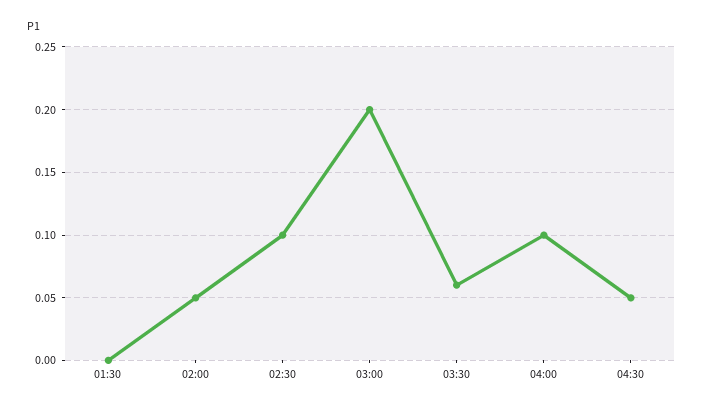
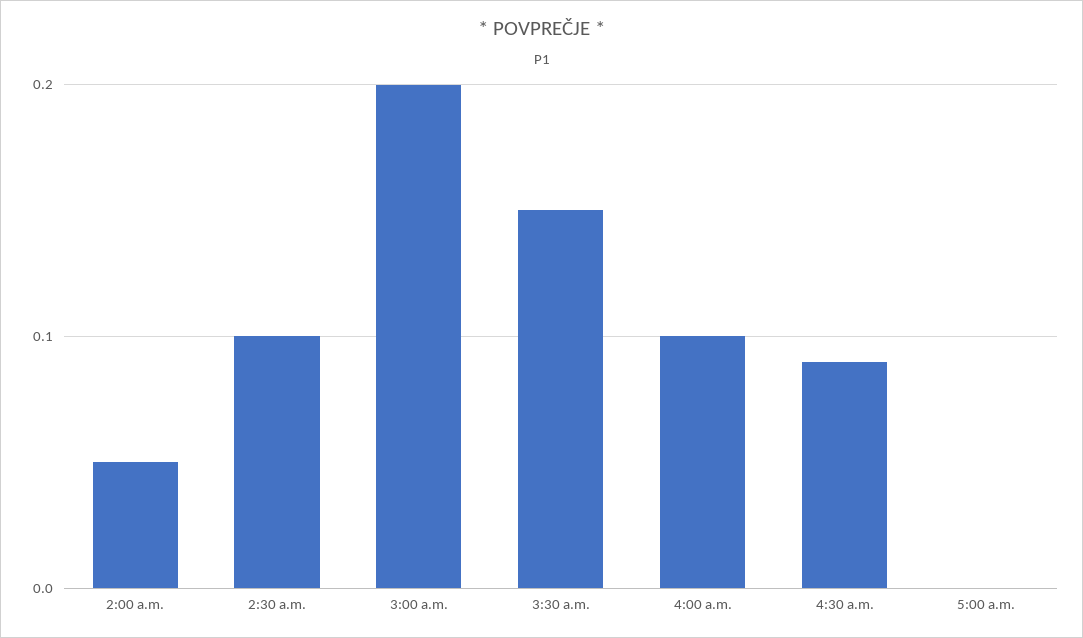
01:30: 0 -> none
03:30: 0.06 -> 0.15
04:30: 0.05 -> 0.09
5:00 a.m.: none -> 0

